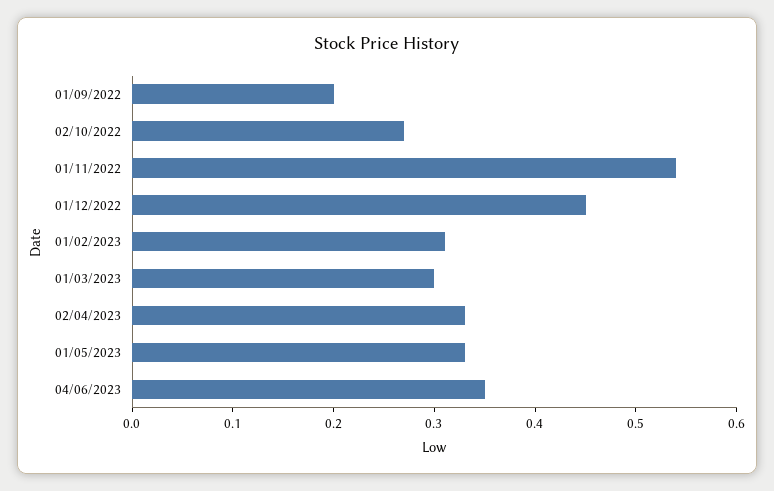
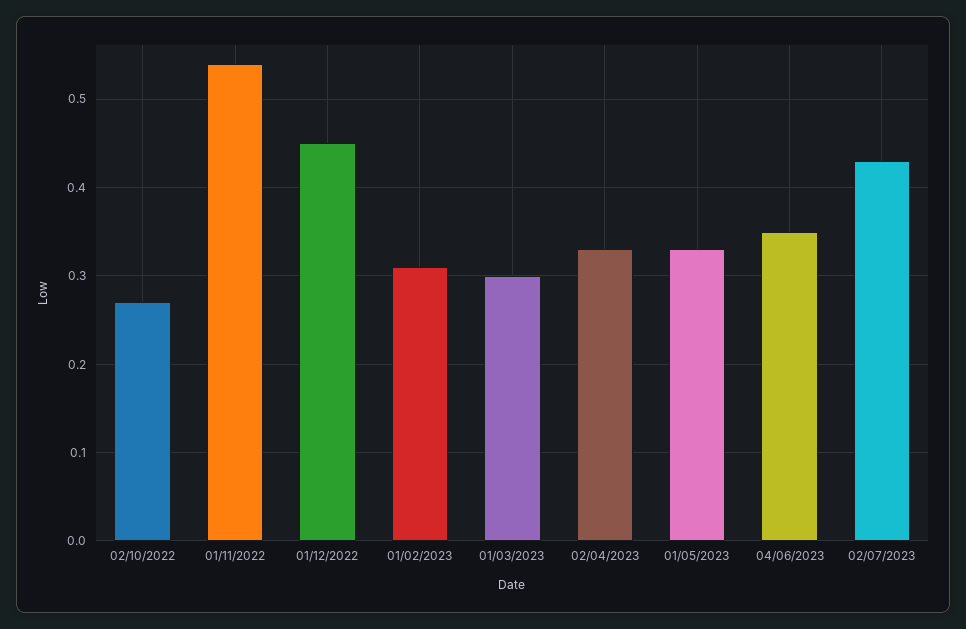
01/09/2022: 0.2 -> none
02/07/2023: none -> 0.43

